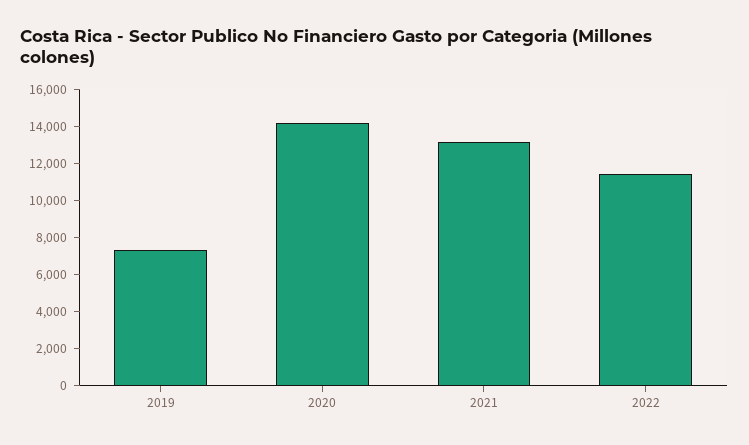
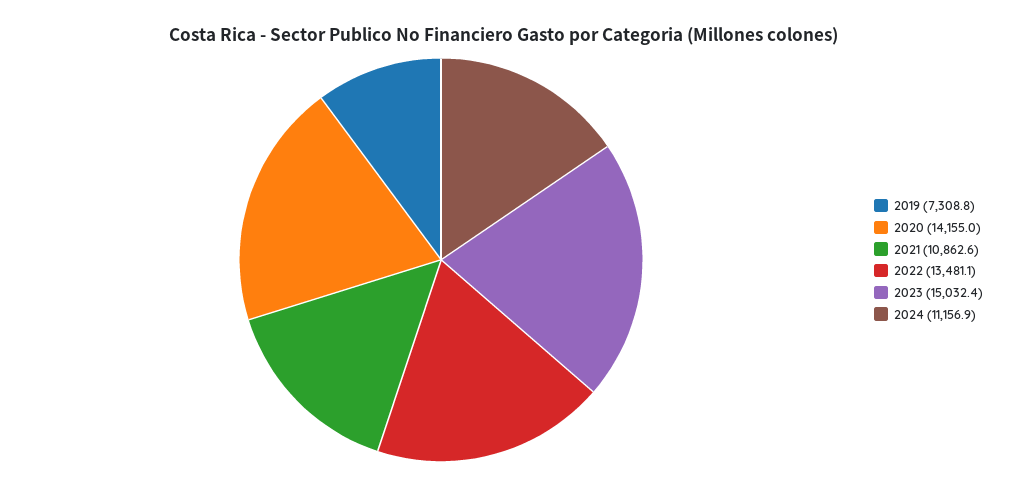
2021: 13000 -> 10862.6
2022: 11500 -> 13481.1
2023: none -> 15032.4
2024: none -> 11156.9

